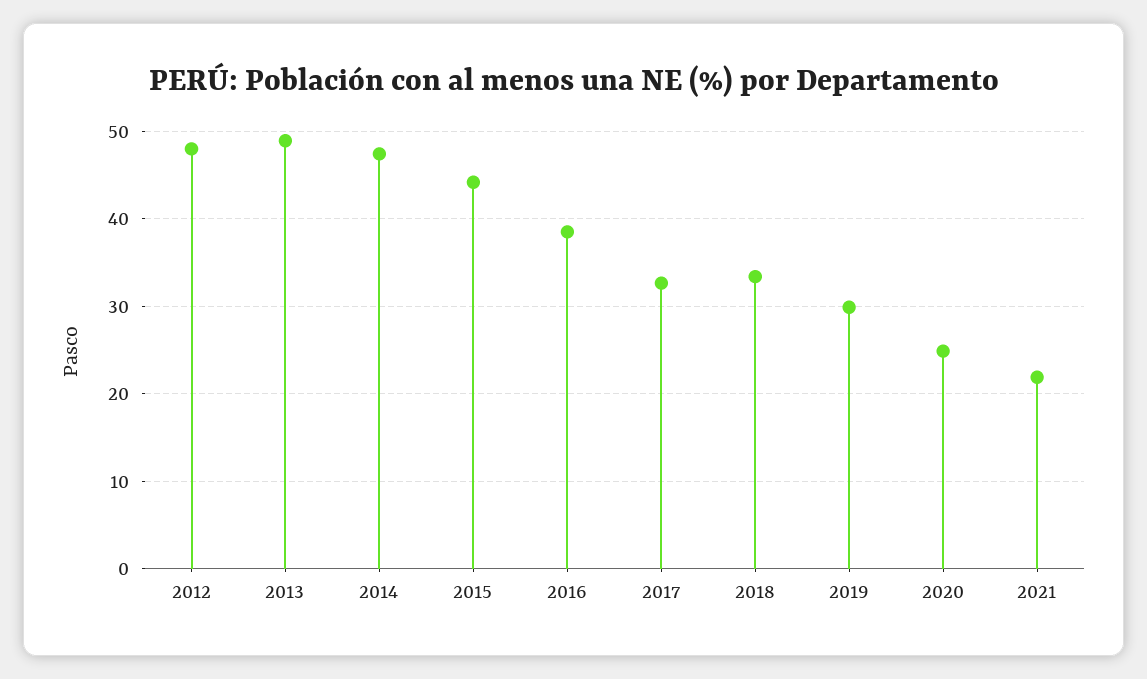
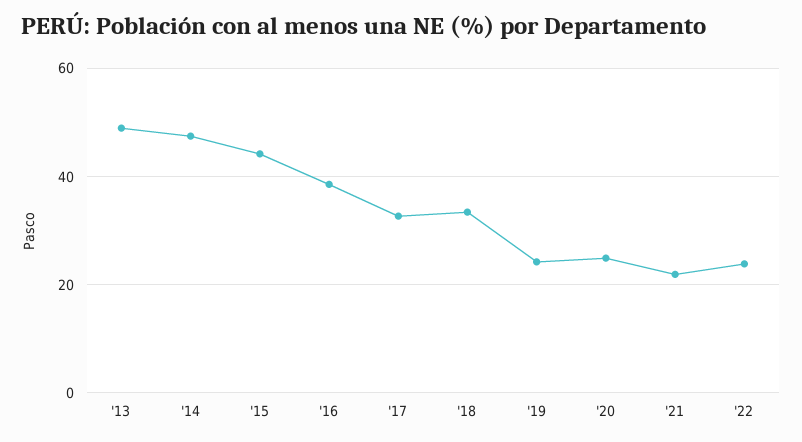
2012: 48 -> none
2019: 30 -> 24
'22: none -> 24

